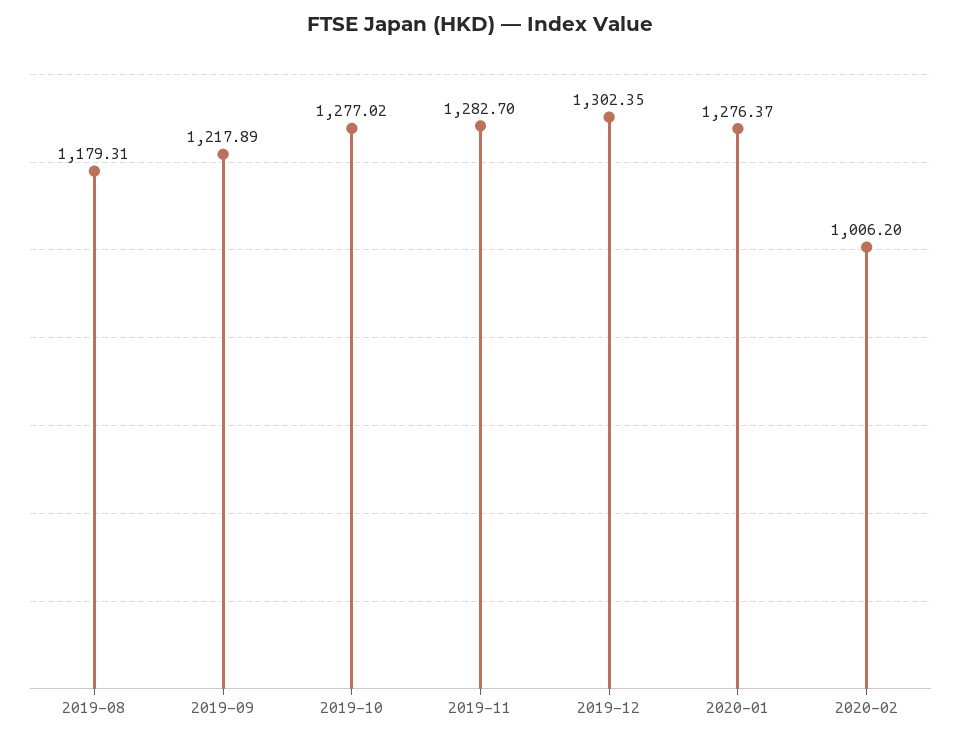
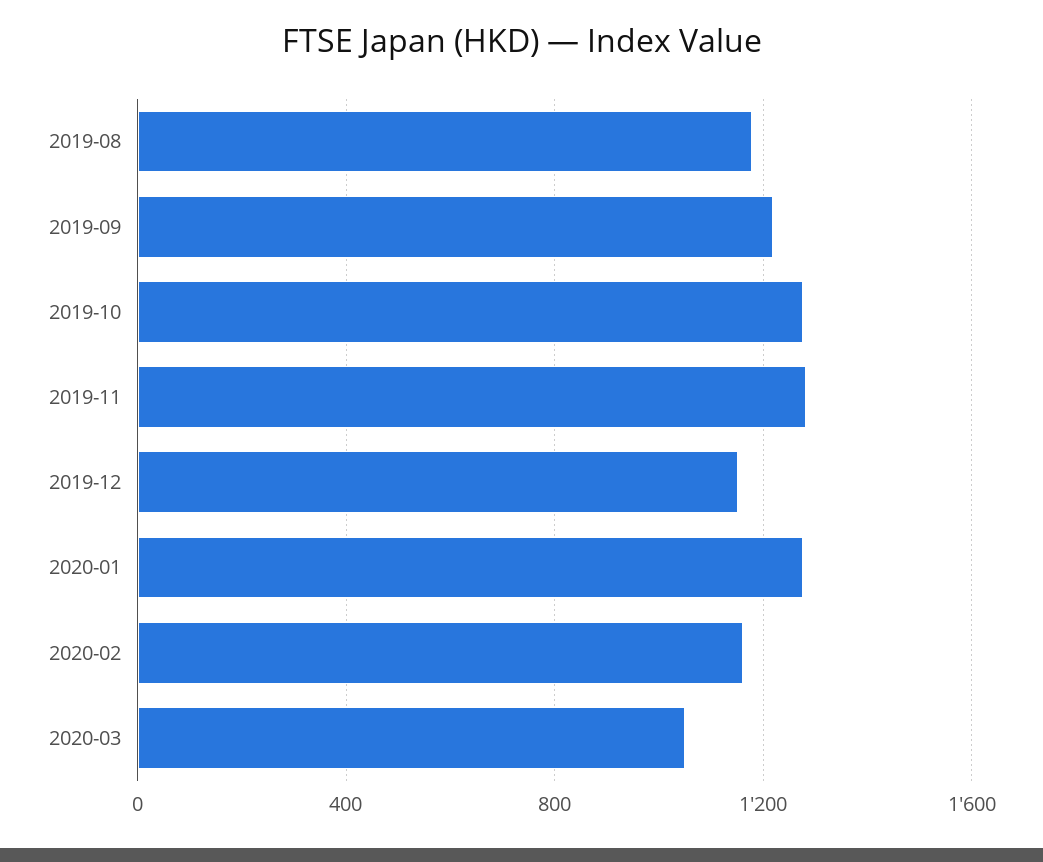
2019-12: 1302.35 -> 1150
2020-02: 1006.2 -> 1150
2020-03: none -> 1050

